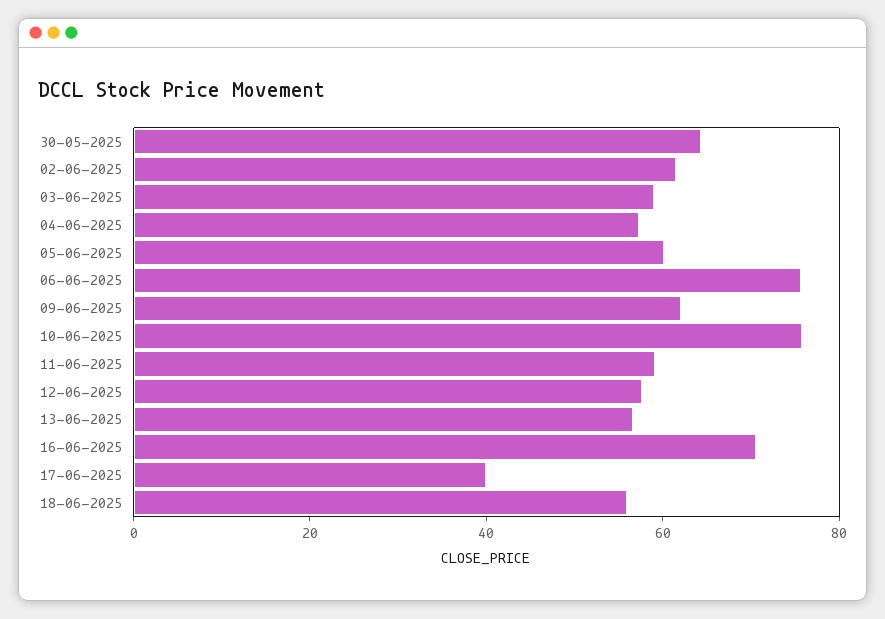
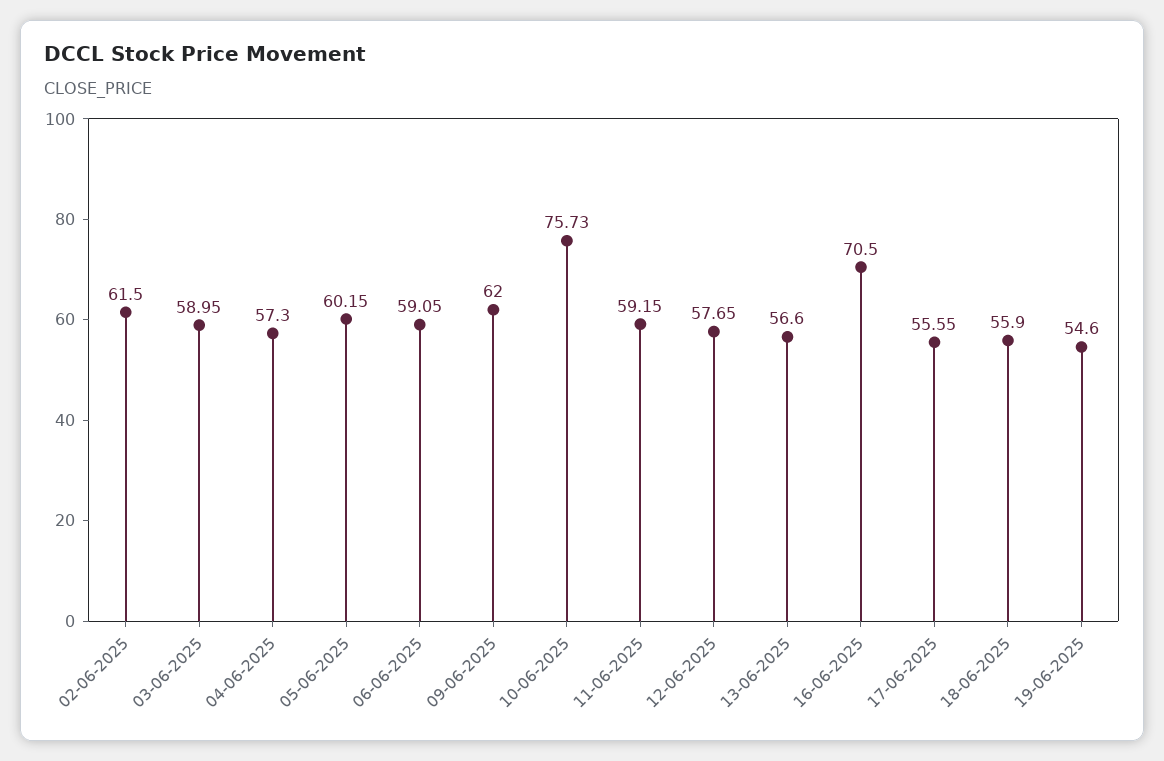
30-05-2025: 65 -> none
06-06-2025: 75 -> 59.05
17-06-2025: 40 -> 55.55
19-06-2025: none -> 54.6

